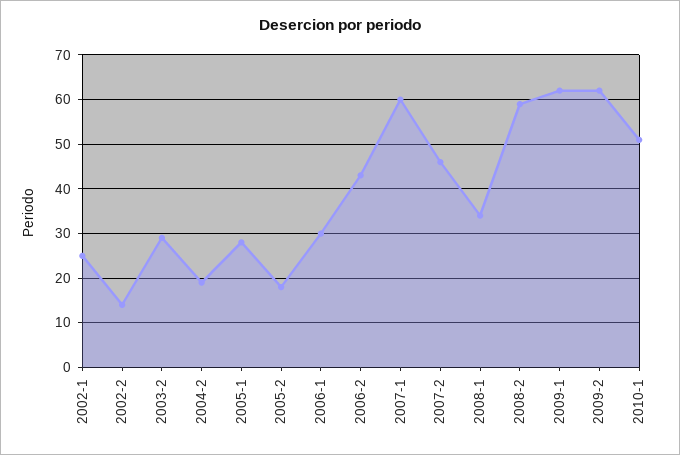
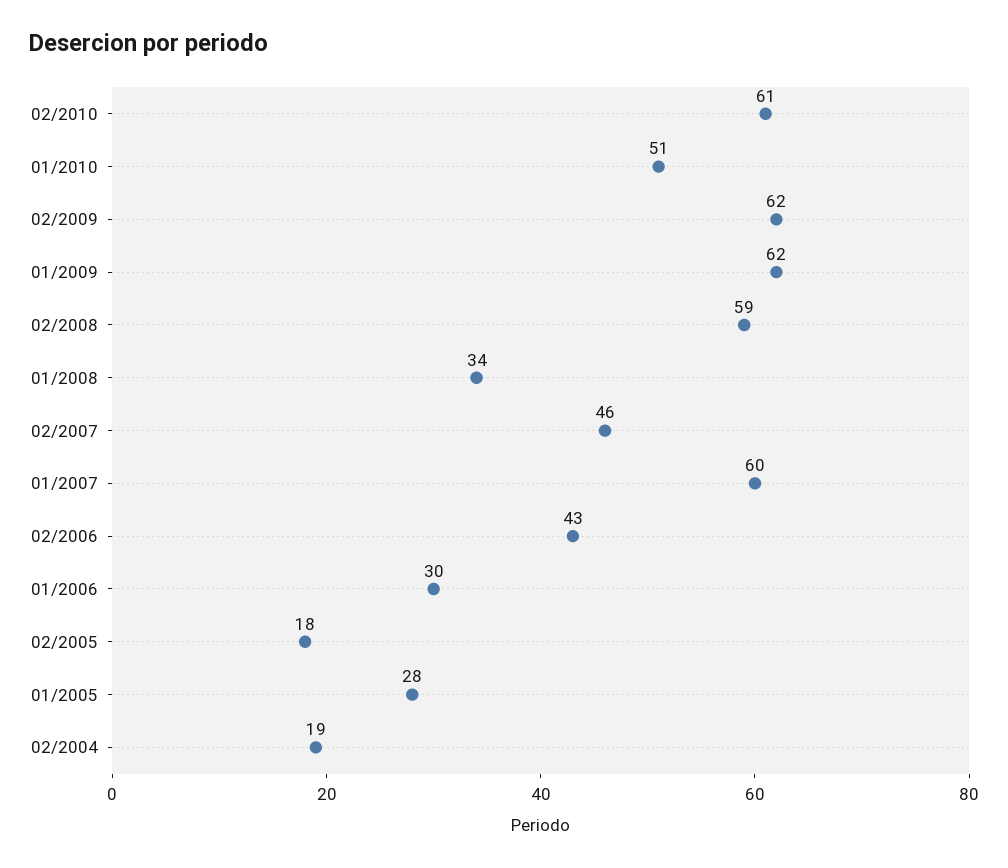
2002-1: 25 -> none
2002-2: 15 -> none
2003-2: 30 -> none
02/2010: none -> 61

